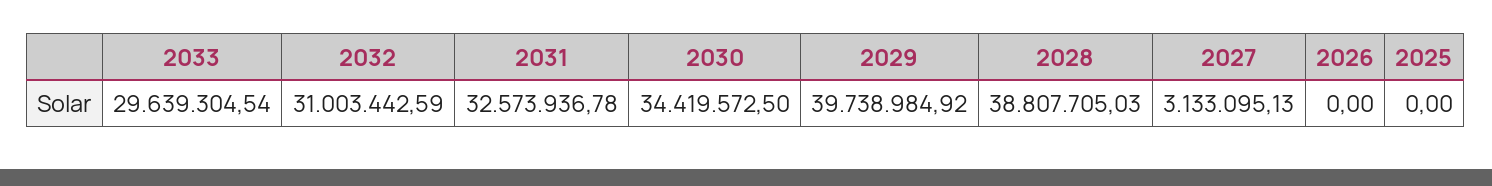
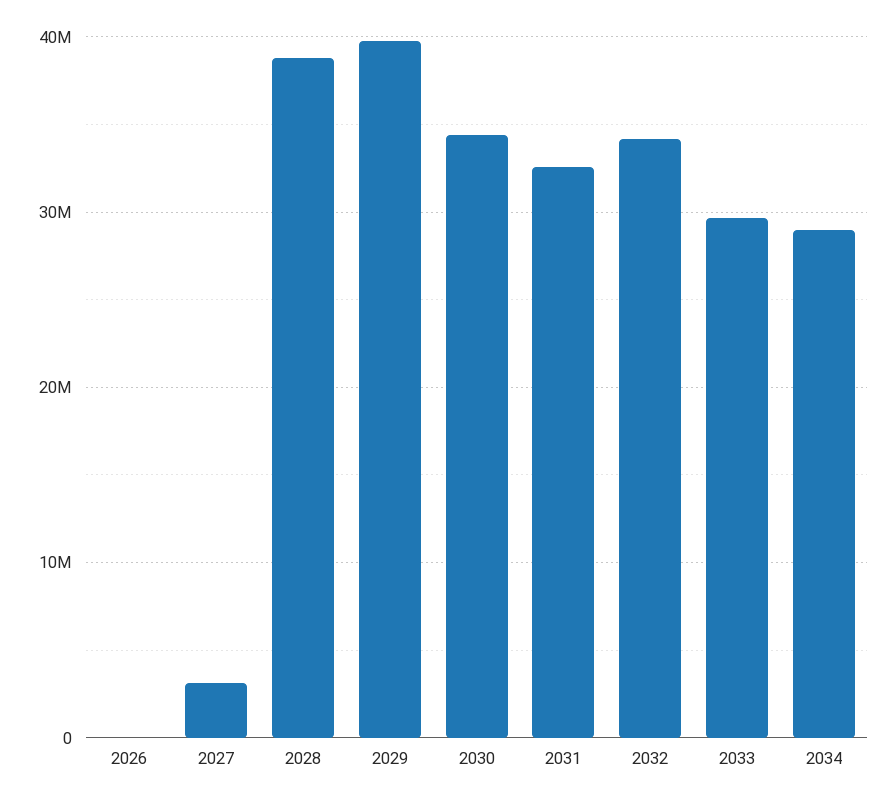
2032: 31003442.59 -> 34000000
2025: 0 -> none
2034: none -> 29000000

